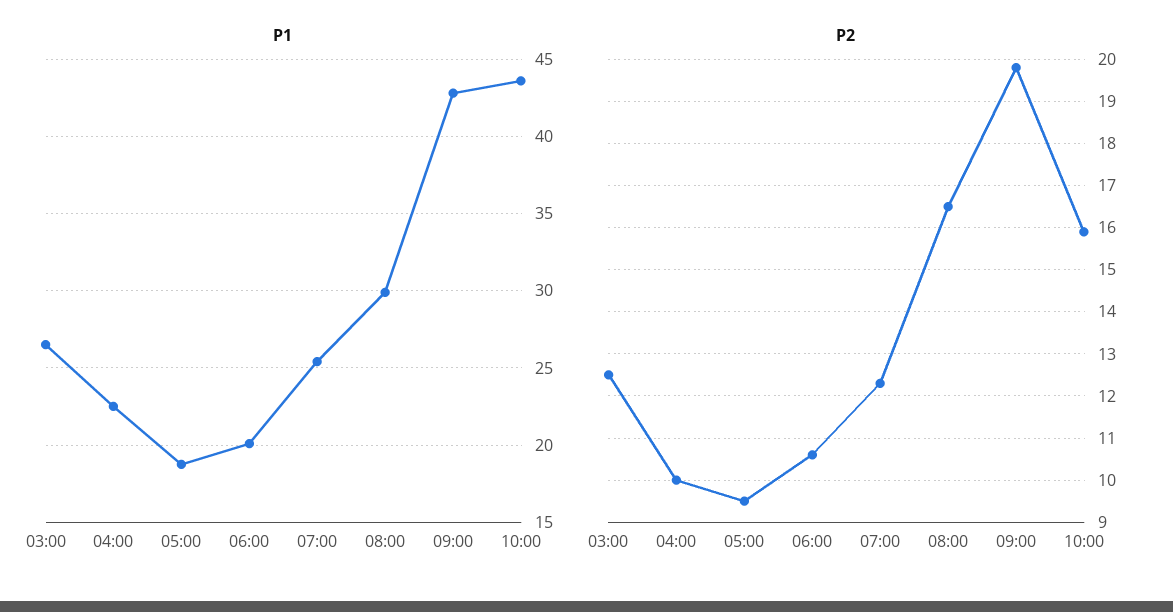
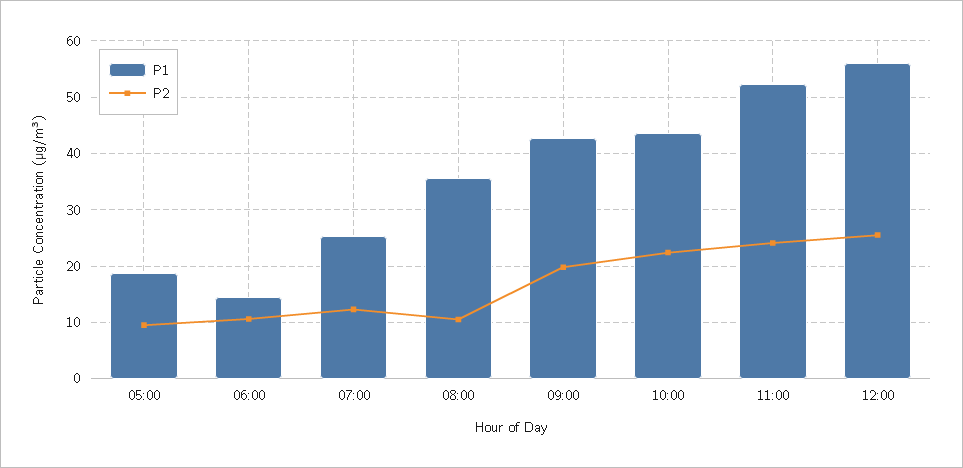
P1, 03:00: 26.5 -> none
P1, 04:00: 22.5 -> none
P1, 06:00: 20 -> 14
P1, 08:00: 30 -> 36
P2, 03:00: 12.5 -> none
P2, 04:00: 10 -> none
P2, 08:00: 16.5 -> 10
P2, 10:00: 16 -> 22
P1, 11:00: none -> 52
P2, 11:00: none -> 24
P1, 12:00: none -> 56
P2, 12:00: none -> 26

